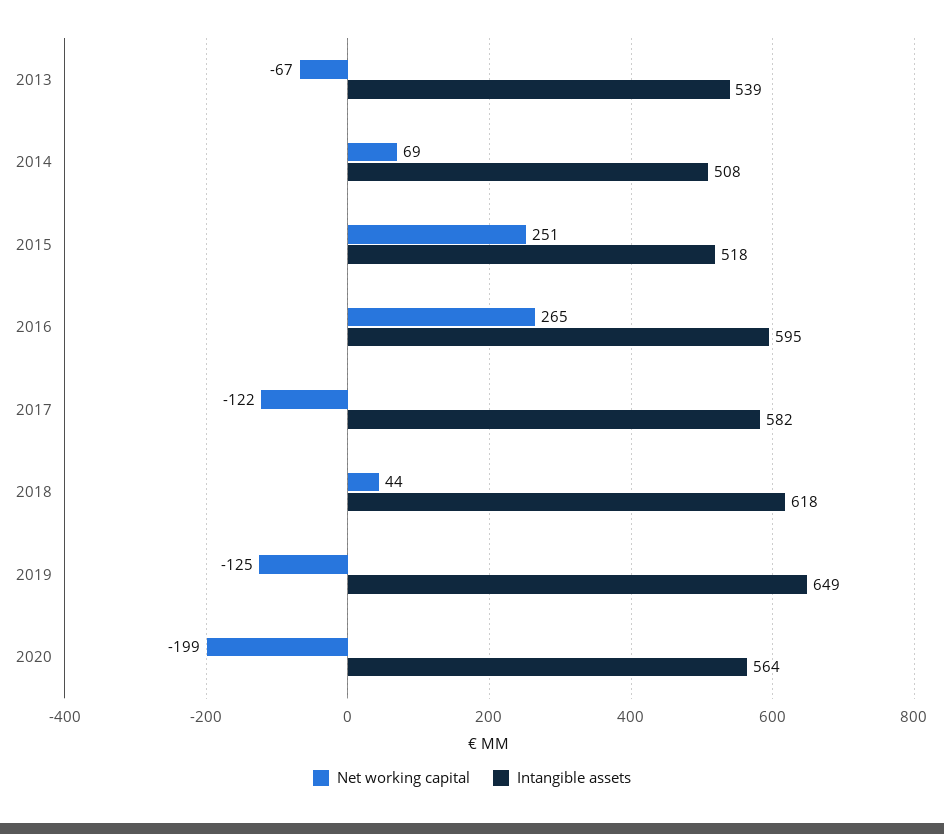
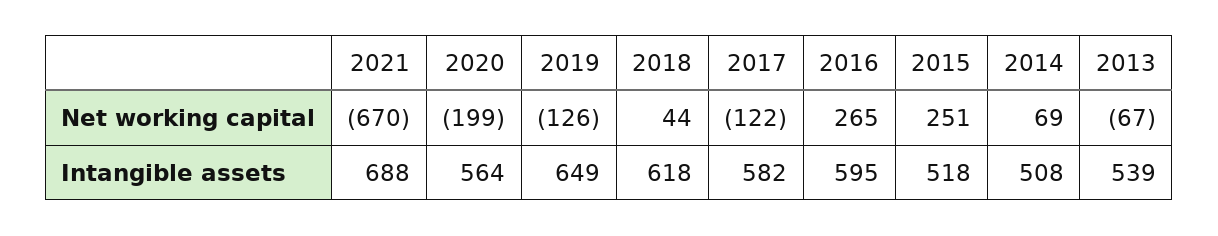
Net working capital, 2019: -125 -> -126
Net working capital, 2021: none -> -670
Intangible assets, 2021: none -> 688

